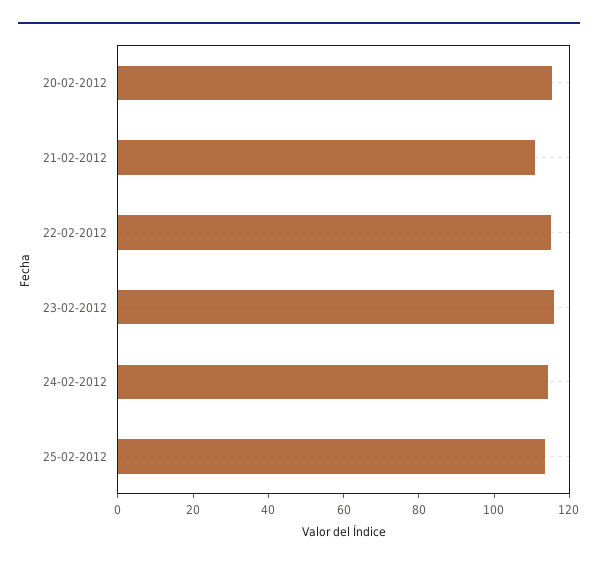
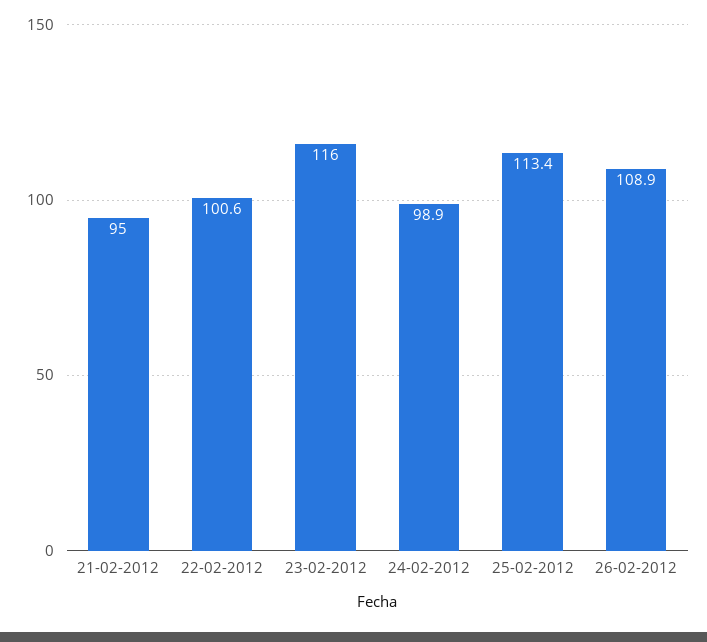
20-02-2012: 115 -> none
21-02-2012: 110 -> 95
22-02-2012: 115 -> 100.6
24-02-2012: 115 -> 98.9
26-02-2012: none -> 108.9

